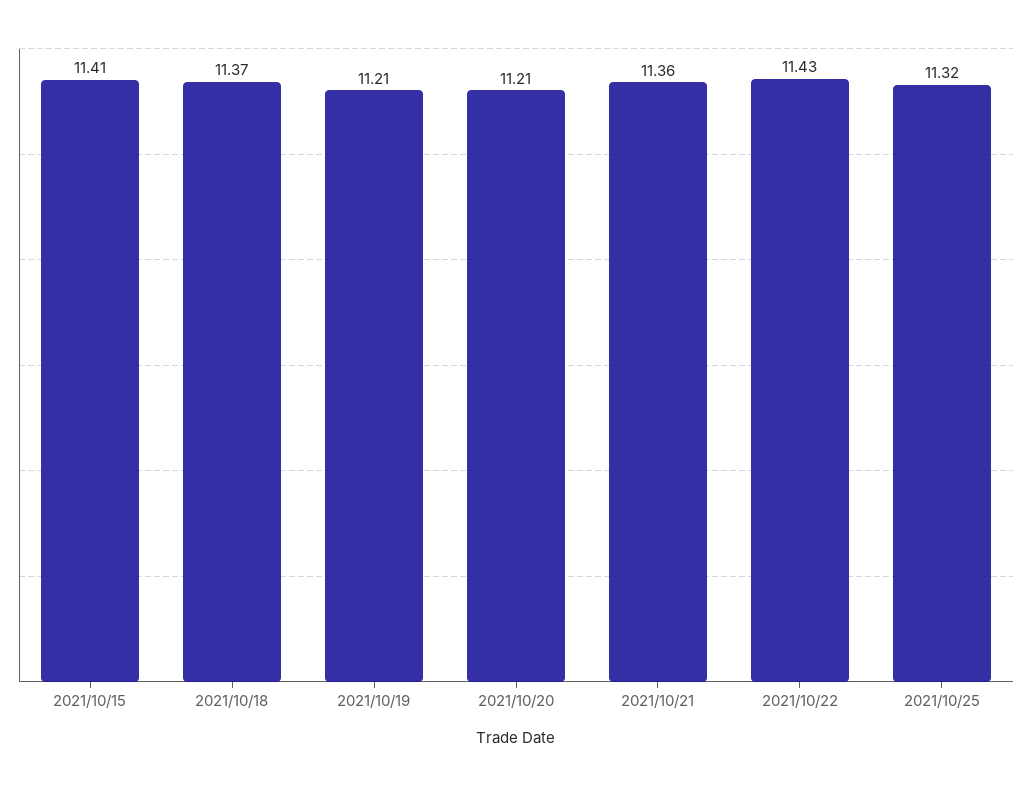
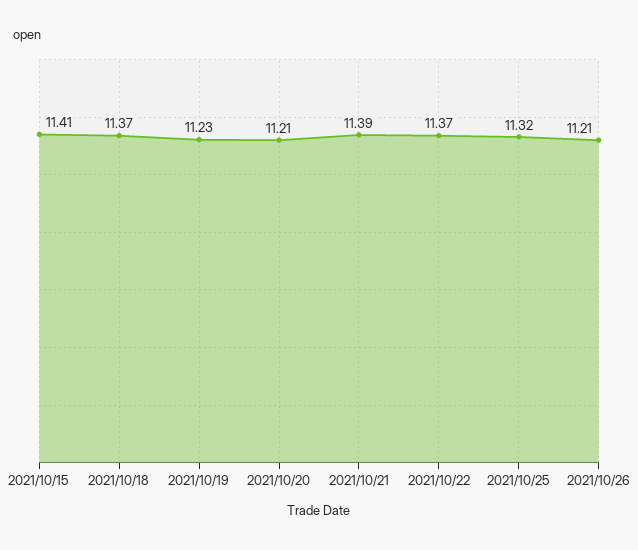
2021/10/19: 11.21 -> 11.23
2021/10/21: 11.36 -> 11.39
2021/10/22: 11.43 -> 11.37
2021/10/26: none -> 11.21

